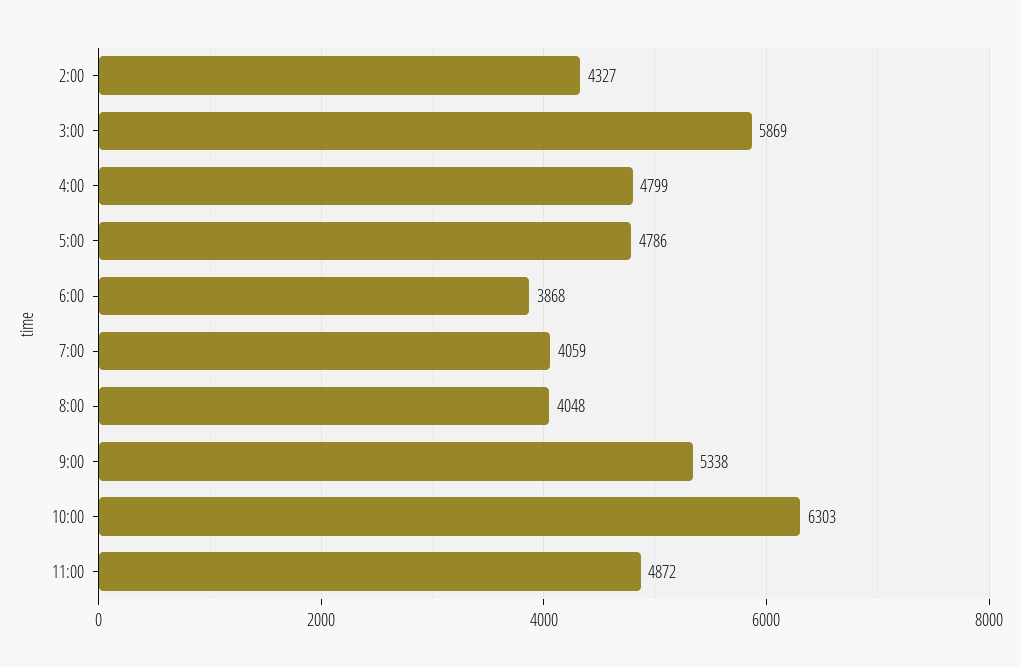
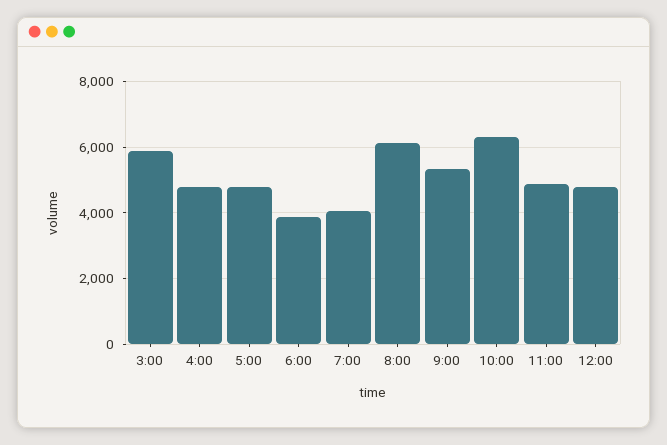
2:00: 4327 -> none
8:00: 4048 -> 6200
12:00: none -> 4800

